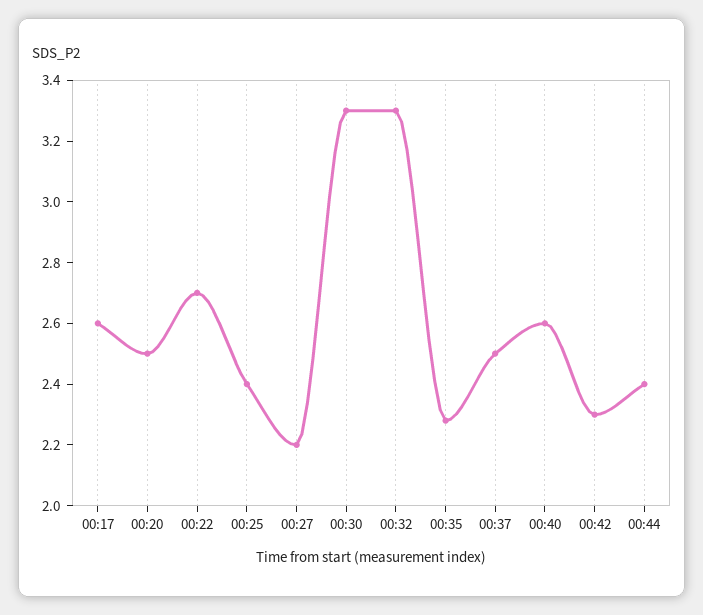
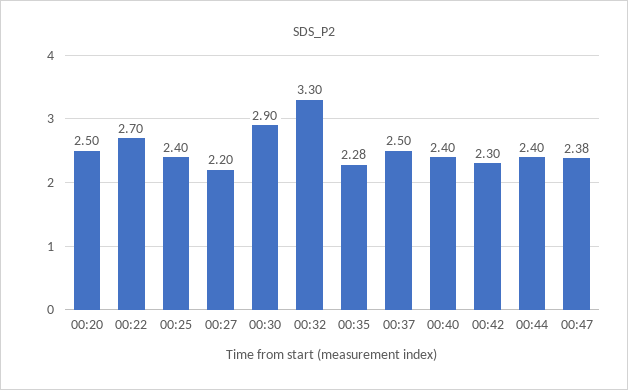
00:17: 2.6 -> none
00:30: 3.3 -> 2.9
00:40: 2.6 -> 2.4
00:47: none -> 2.38

